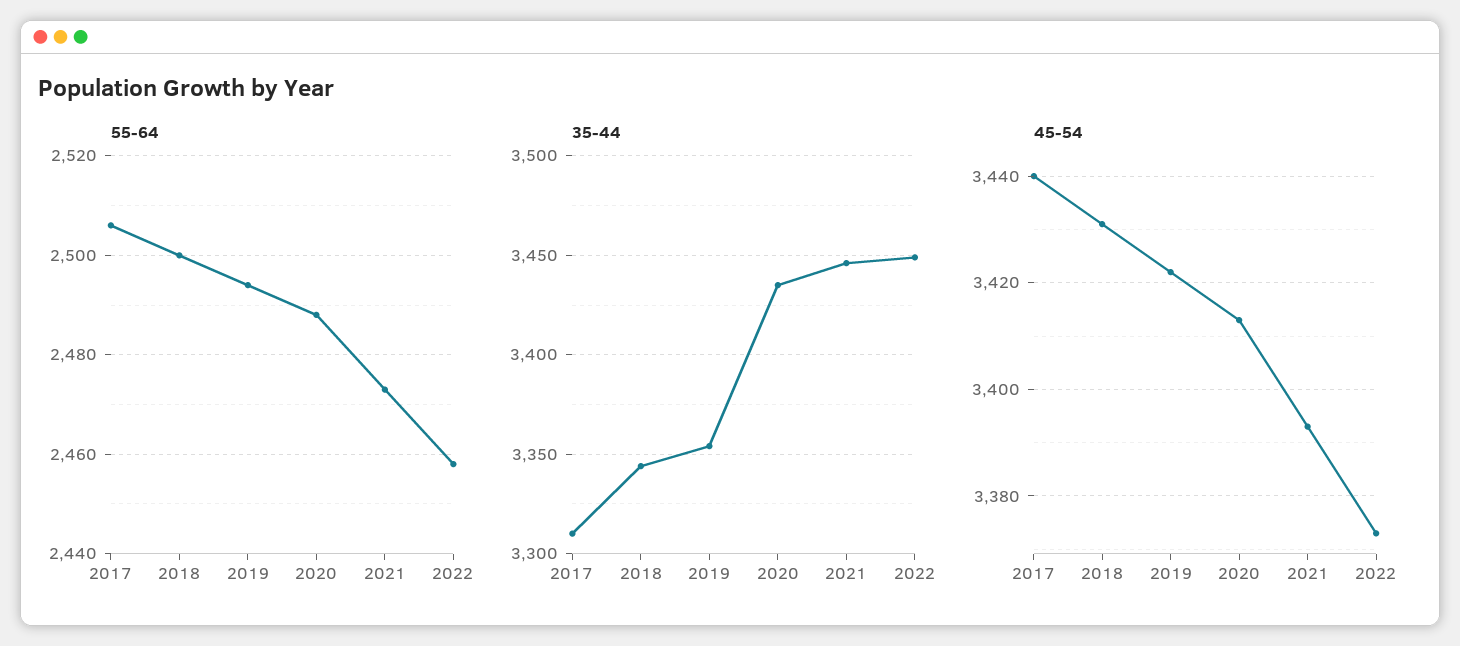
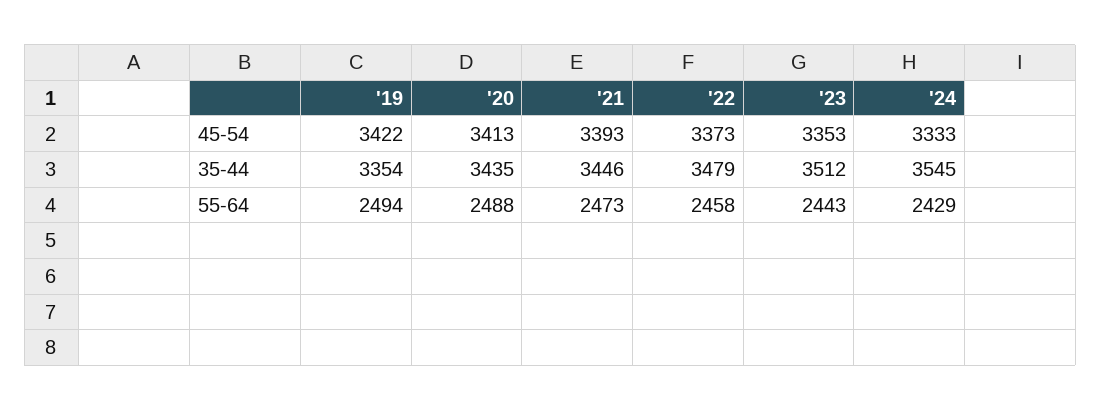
55-64, 2017: 2505 -> none
55-64, 2018: 2500 -> none
35-44, 2017: 3310 -> none
35-44, 2018: 3345 -> none
35-44, 2022: 3450 -> 3479
45-54, 2017: 3440 -> none
45-54, 2018: 3430 -> none
45-54, '23: none -> 3353
45-54, '24: none -> 3333
35-44, '23: none -> 3512
35-44, '24: none -> 3545
55-64, '23: none -> 2443
55-64, '24: none -> 2429

